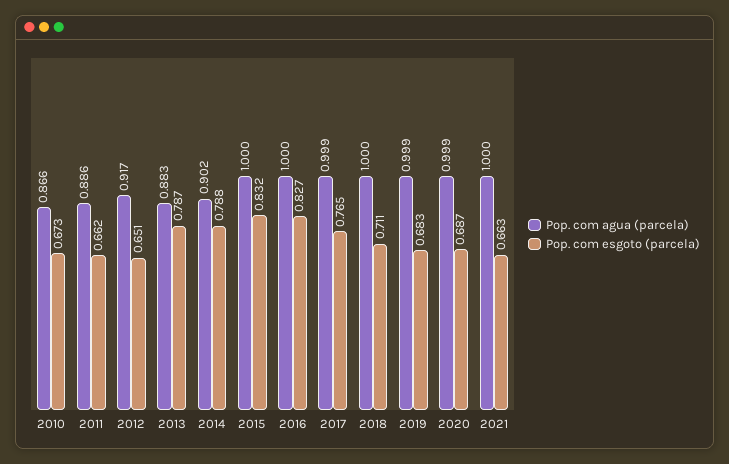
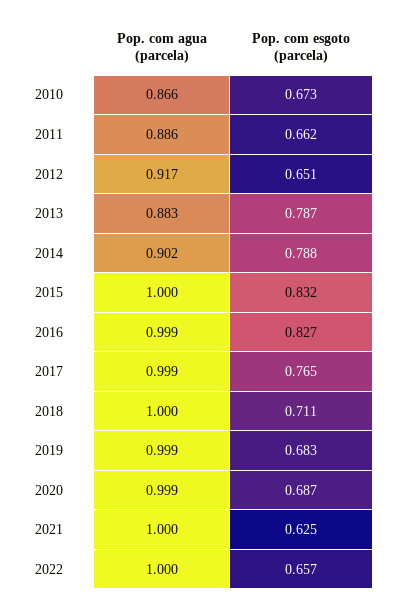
Pop. com agua (parcela), 2016: 1 -> 0.999
Pop. com esgoto (parcela), 2021: 0.663 -> 0.625
Pop. com agua (parcela), 2022: none -> 1
Pop. com esgoto (parcela), 2022: none -> 0.657

